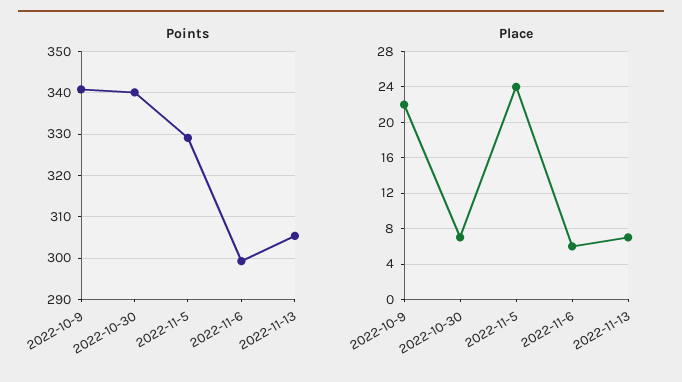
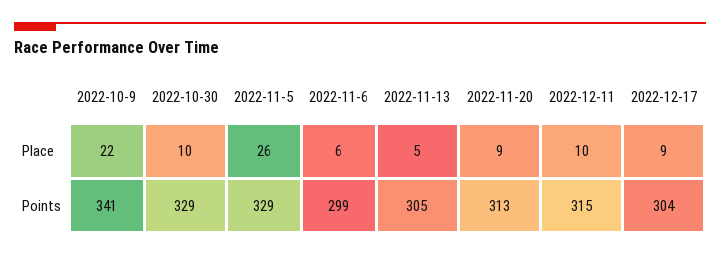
Points, 2022-10-30: 340 -> 329
Place, 2022-10-30: 7 -> 10
Place, 2022-11-5: 24 -> 26
Place, 2022-11-13: 7 -> 5
Place, 2022-11-20: none -> 9
Place, 2022-12-11: none -> 10
Place, 2022-12-17: none -> 9
Points, 2022-11-20: none -> 313
Points, 2022-12-11: none -> 315
Points, 2022-12-17: none -> 304

